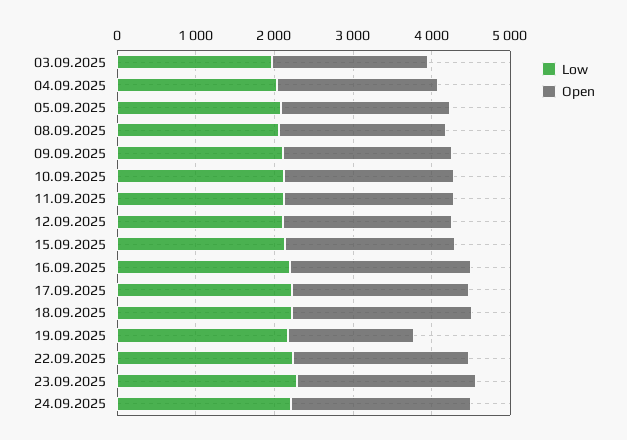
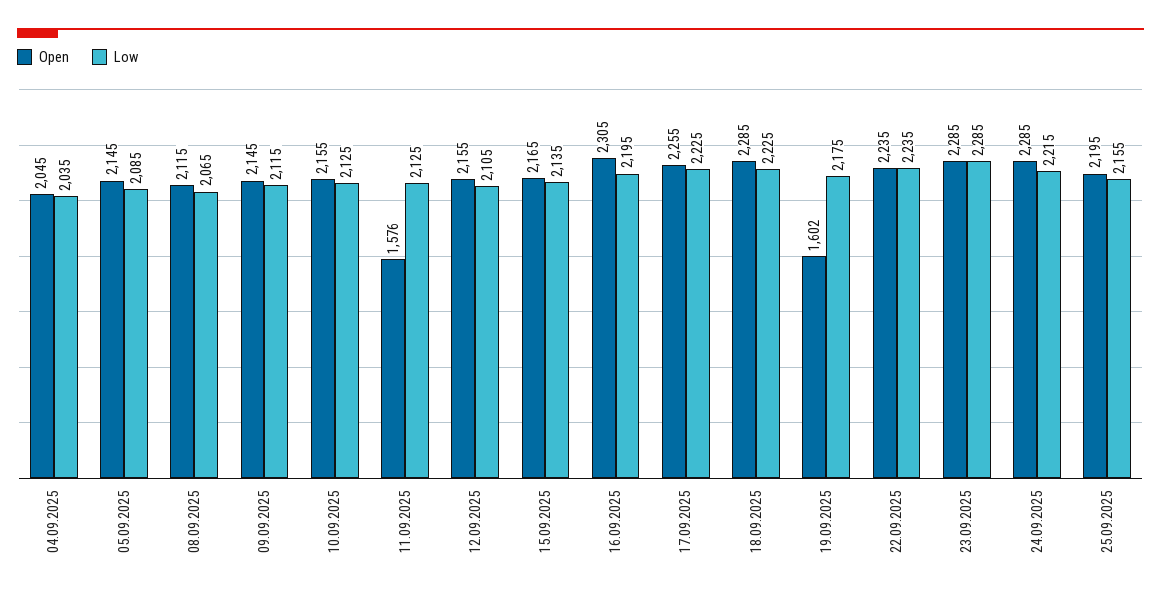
Low, 03.09.2025: 2000 -> none
Open, 03.09.2025: 2000 -> none
Open, 11.09.2025: 2200 -> 1576
Open, 25.09.2025: none -> 2195
Low, 25.09.2025: none -> 2155

